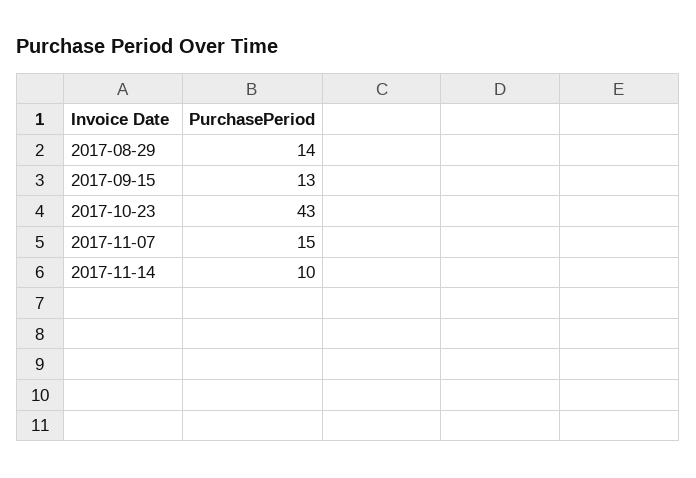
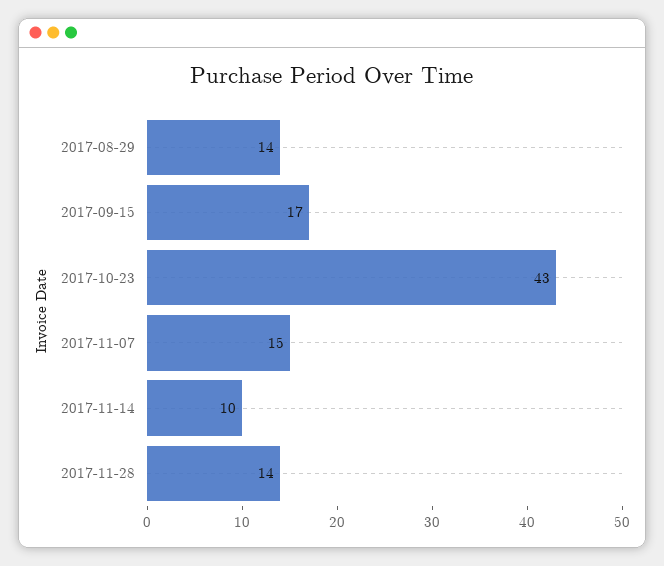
2017-09-15: 13 -> 17
2017-11-28: none -> 14

